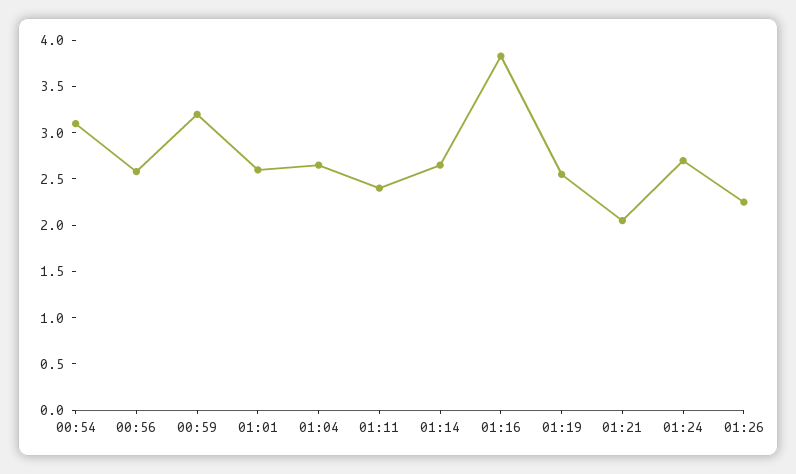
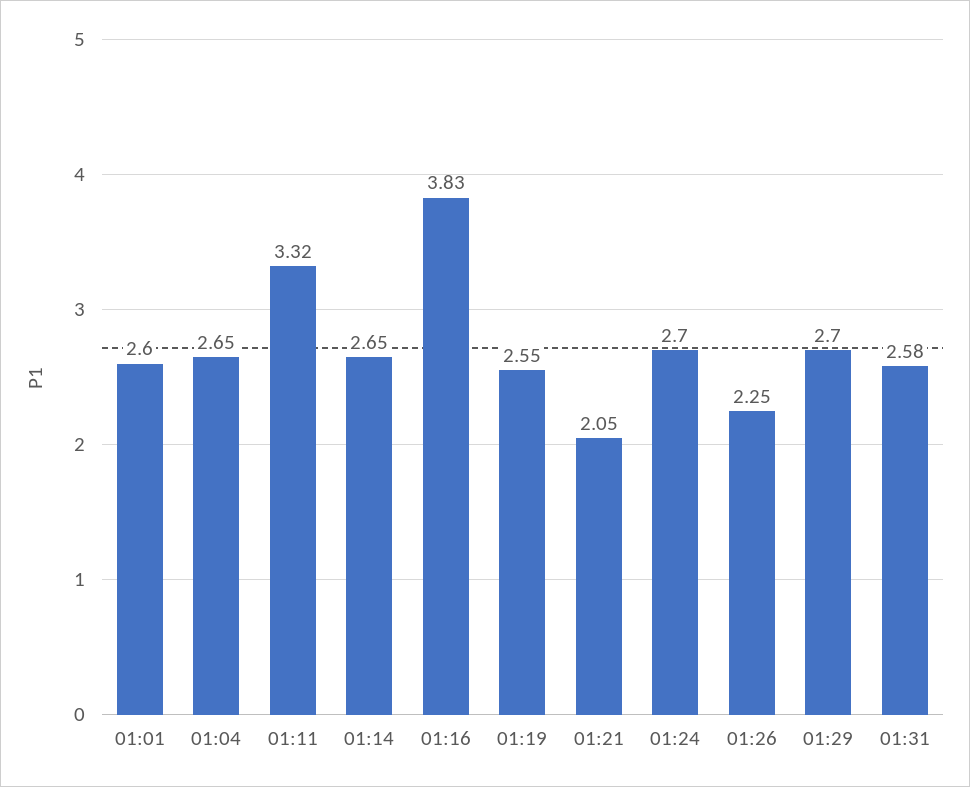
00:54: 3.1 -> none
00:56: 2.6 -> none
00:59: 3.2 -> none
01:11: 2.4 -> 3.32
01:29: none -> 2.7
01:31: none -> 2.58

